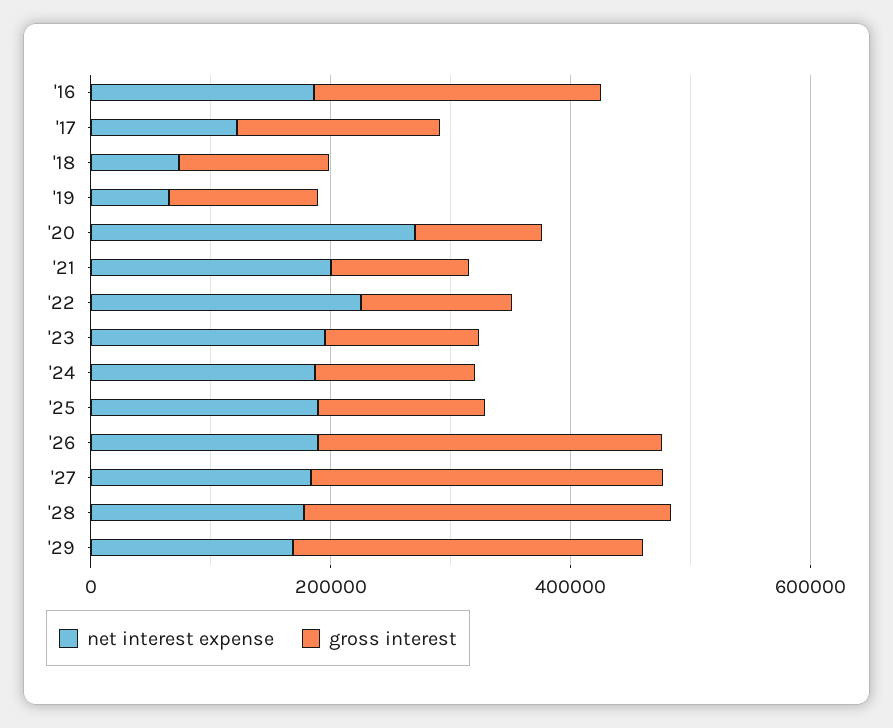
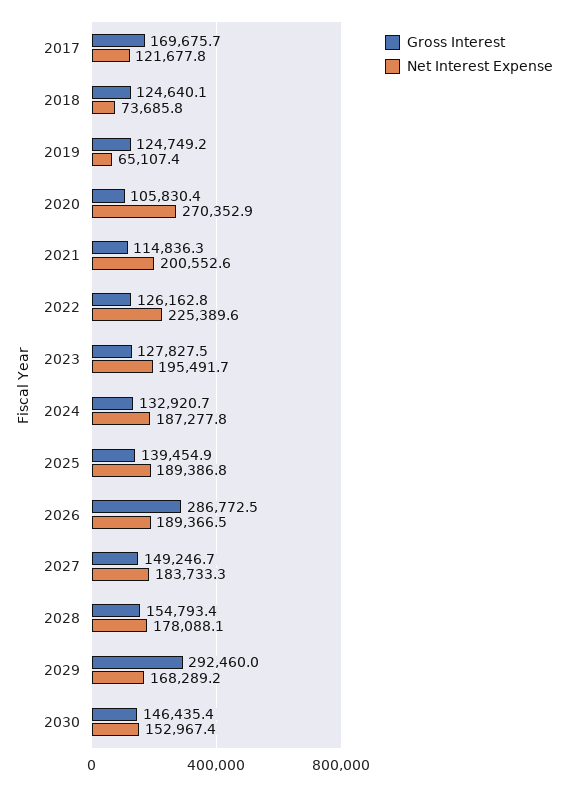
net interest expense, '16: 200000 -> none
gross interest, '16: 250000 -> none
gross interest, '27: 300000 -> 149246.7
gross interest, '28: 300000 -> 154793.4
gross interest, 2030: none -> 146435.4
net interest expense, 2030: none -> 152967.4

